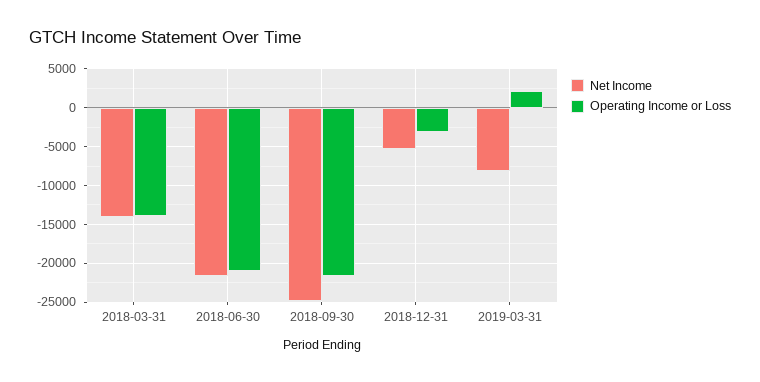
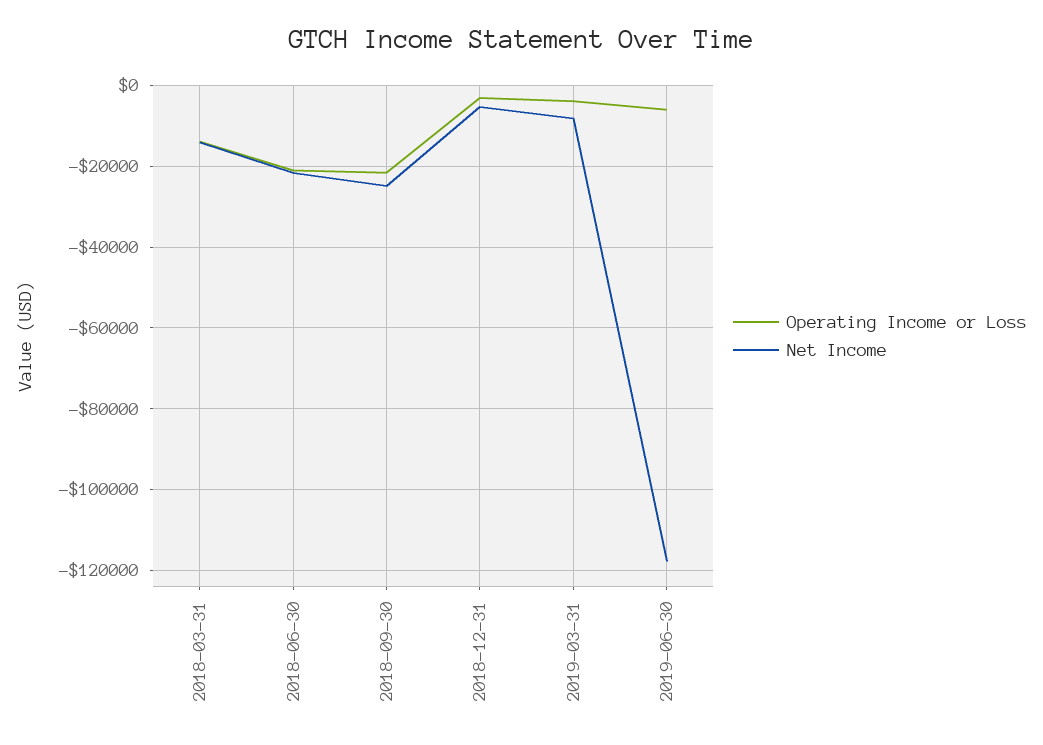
Operating Income or Loss, 2019-03-31: 2000 -> -4000
Operating Income or Loss, 2019-06-30: none -> -6000
Net Income, 2019-06-30: none -> -118000

